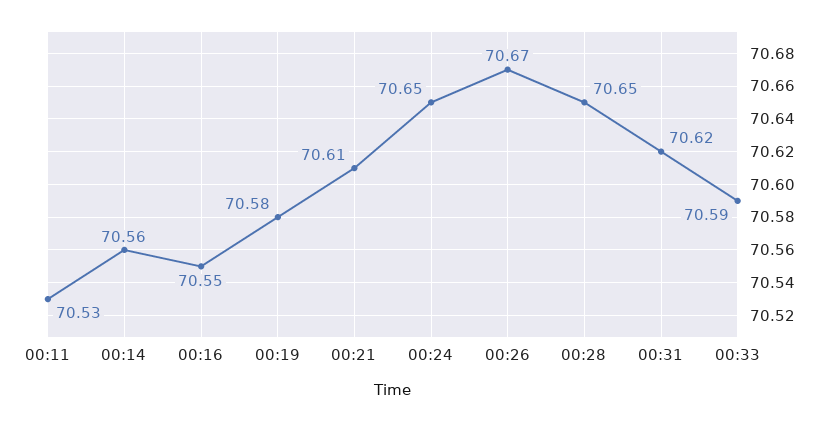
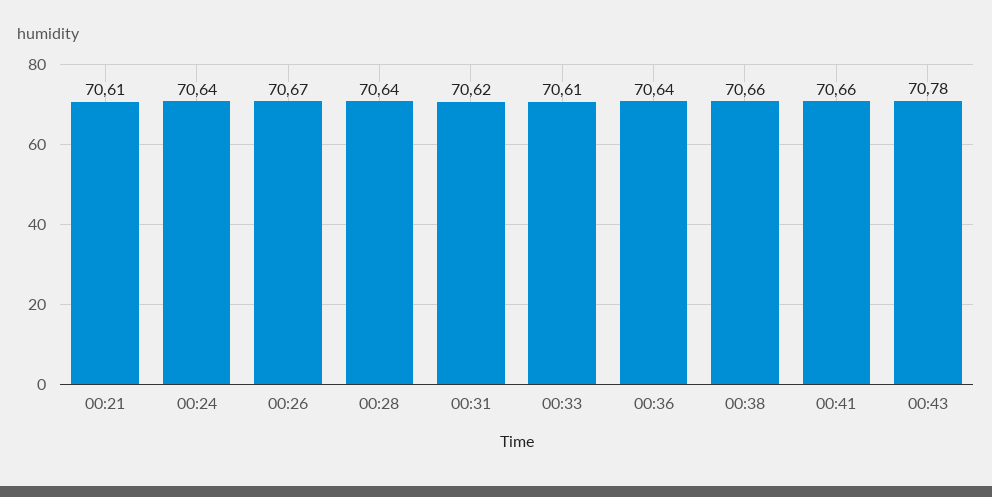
00:11: 70.53 -> none
00:14: 70.56 -> none
00:16: 70.55 -> none
00:19: 70.58 -> none
00:24: 70.65 -> 70.64
00:28: 70.65 -> 70.64
00:33: 70.59 -> 70.61
00:36: none -> 70.64
00:38: none -> 70.66
00:41: none -> 70.66
00:43: none -> 70.78

